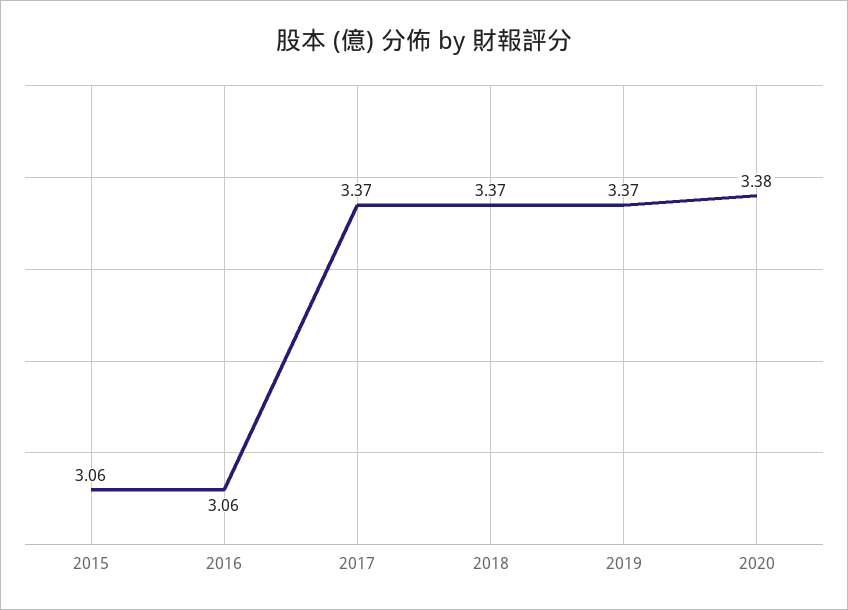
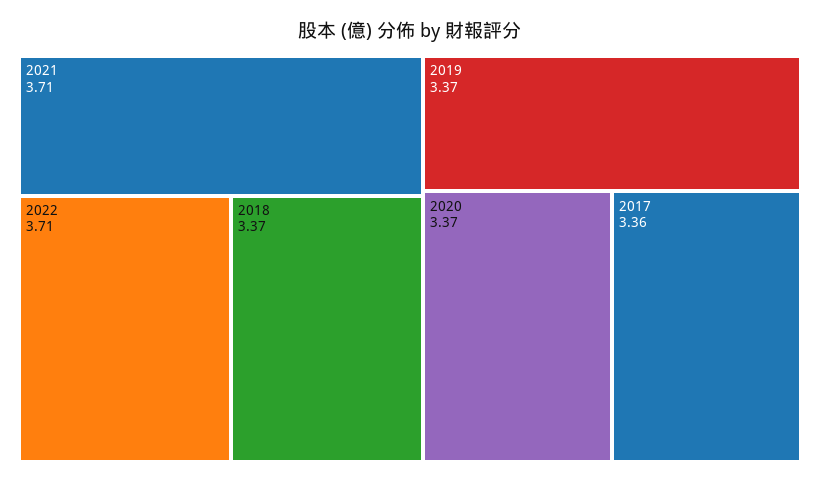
2015: 3.06 -> none
2016: 3.06 -> none
2017: 3.37 -> 3.36
2020: 3.38 -> 3.37
2021: none -> 3.71
2022: none -> 3.71

